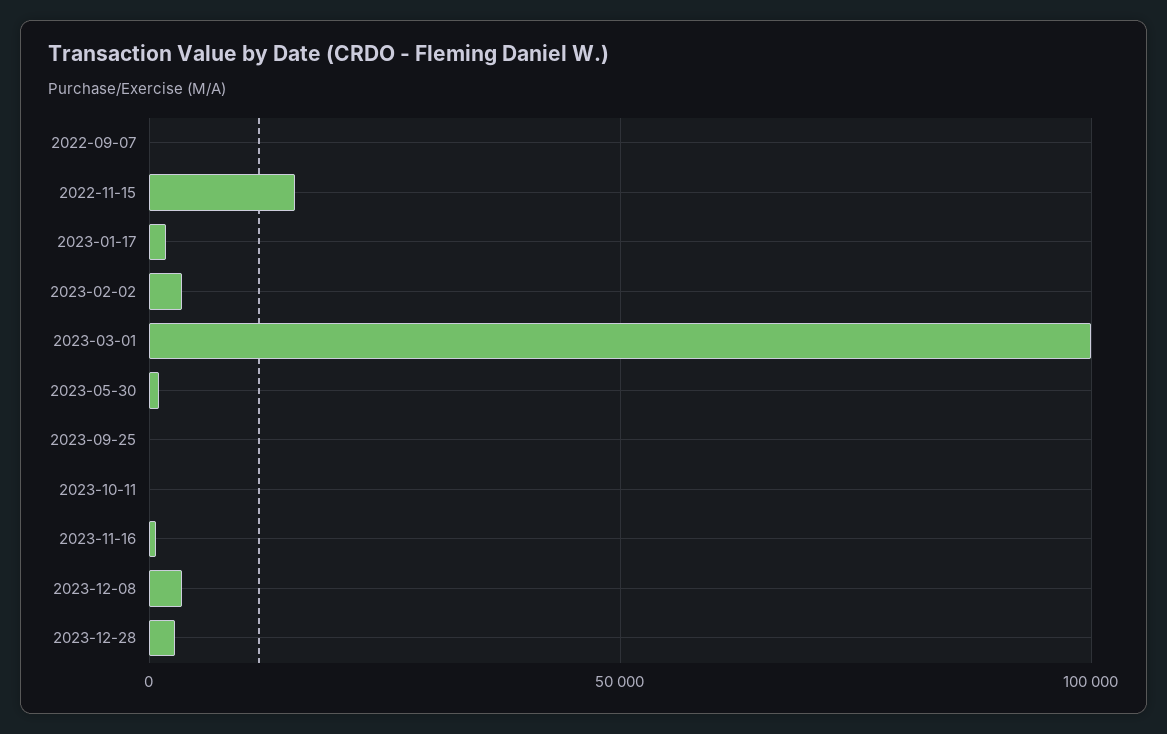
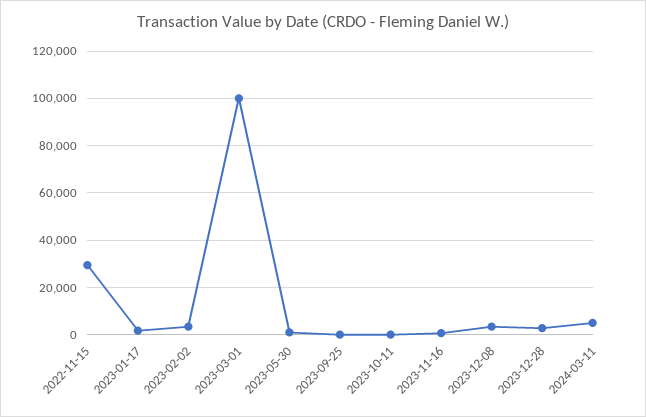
2022-09-07: 0 -> none
2022-11-15: 15000 -> 30000
2024-03-11: none -> 5000

